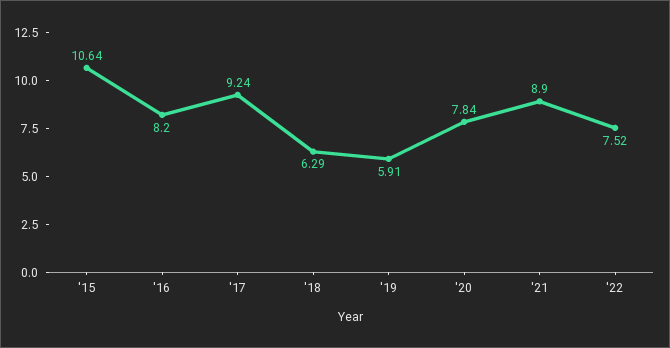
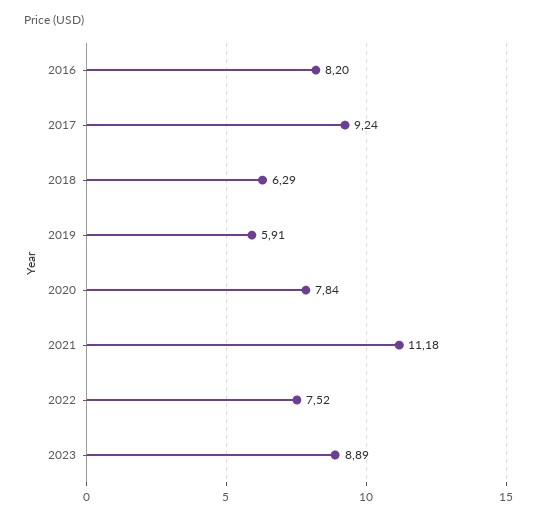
'15: 10.64 -> none
'21: 8.9 -> 11.18
2023: none -> 8.89

